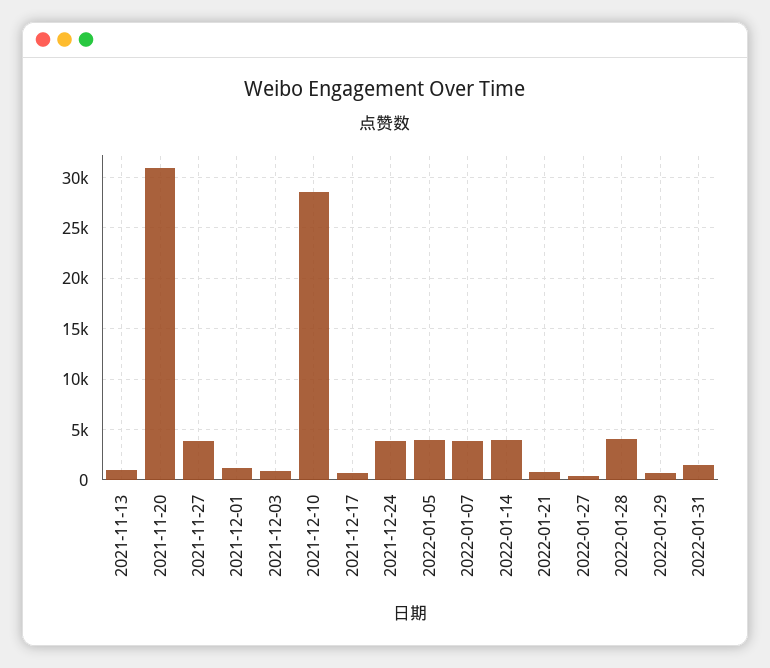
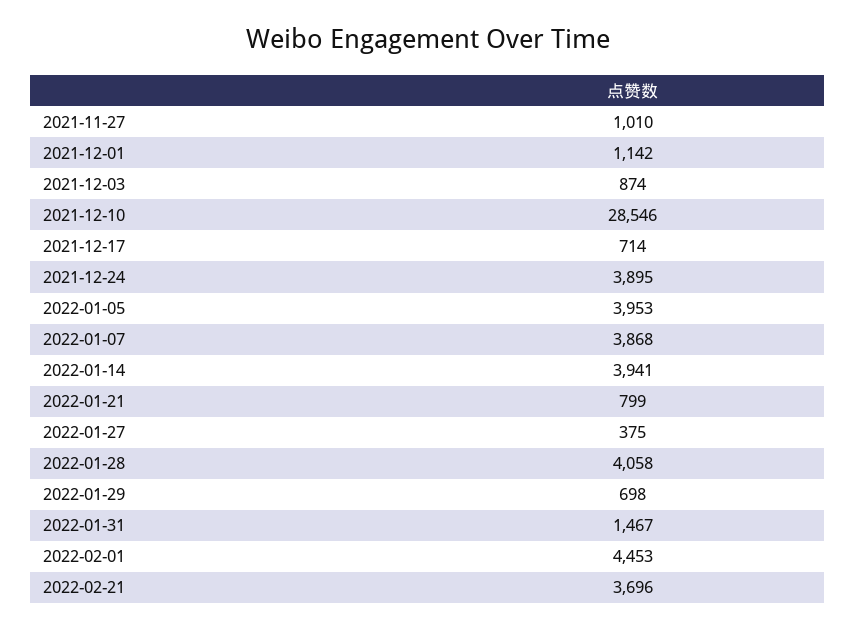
2021-11-13: 1000 -> none
2021-11-20: 31000 -> none
2021-11-27: 4000 -> 1010
2022-02-01: none -> 4453
2022-02-21: none -> 3696

